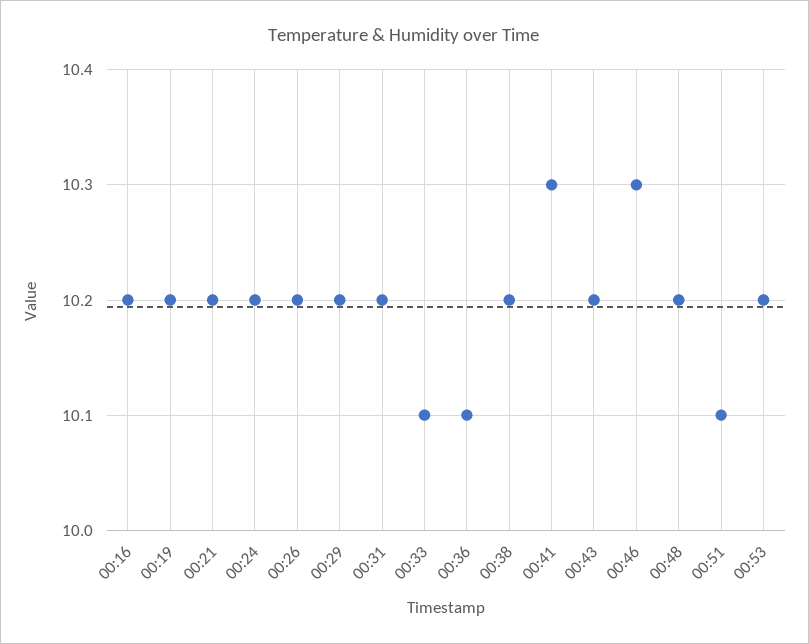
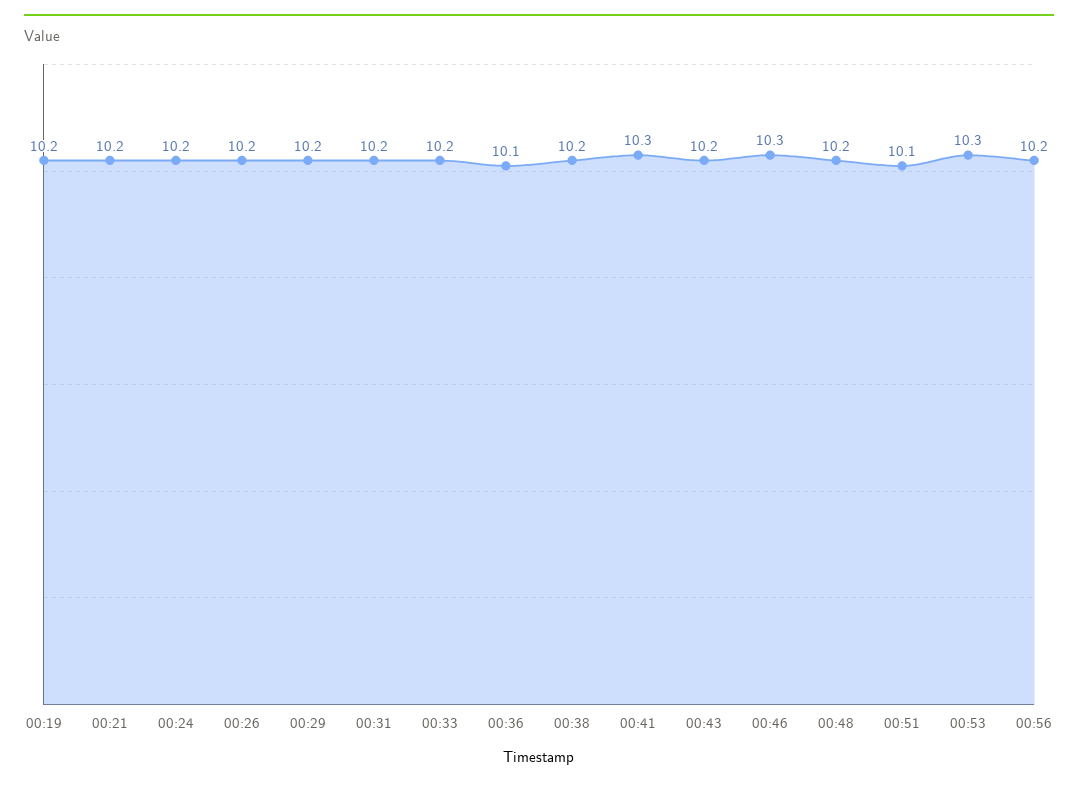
00:16: 10.2 -> none
00:33: 10.1 -> 10.2
00:53: 10.2 -> 10.3
00:56: none -> 10.2

